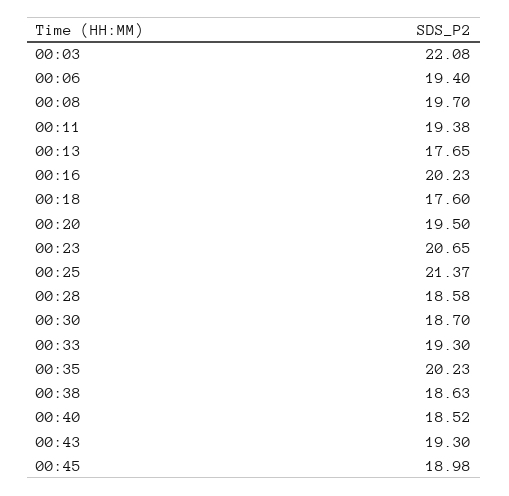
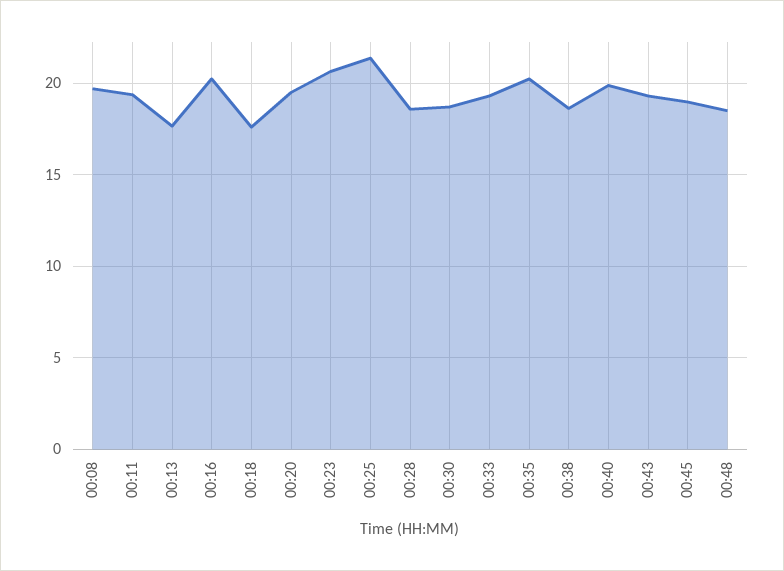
00:03: 22.08 -> none
00:06: 19.4 -> none
00:40: 18.52 -> 20
00:48: none -> 18.5

